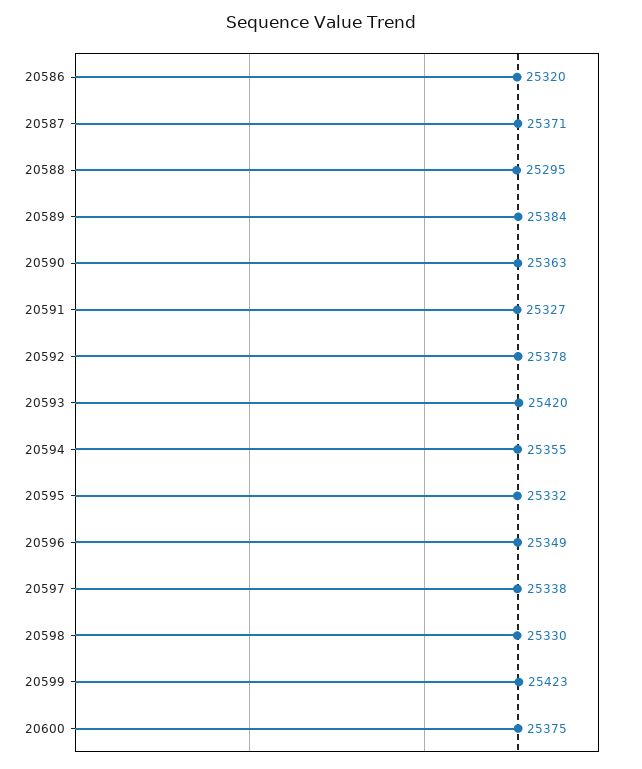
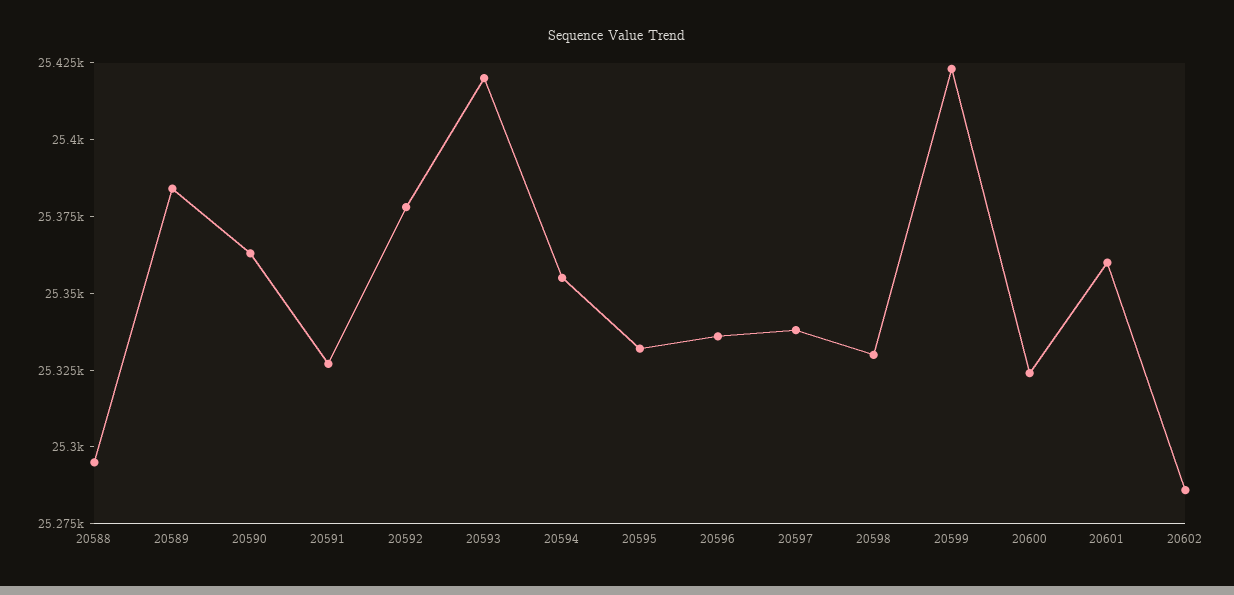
20586: 25320 -> none
20587: 25371 -> none
20596: 25349 -> 25335
20600: 25375 -> 25325
20601: none -> 25360
20602: none -> 25285

